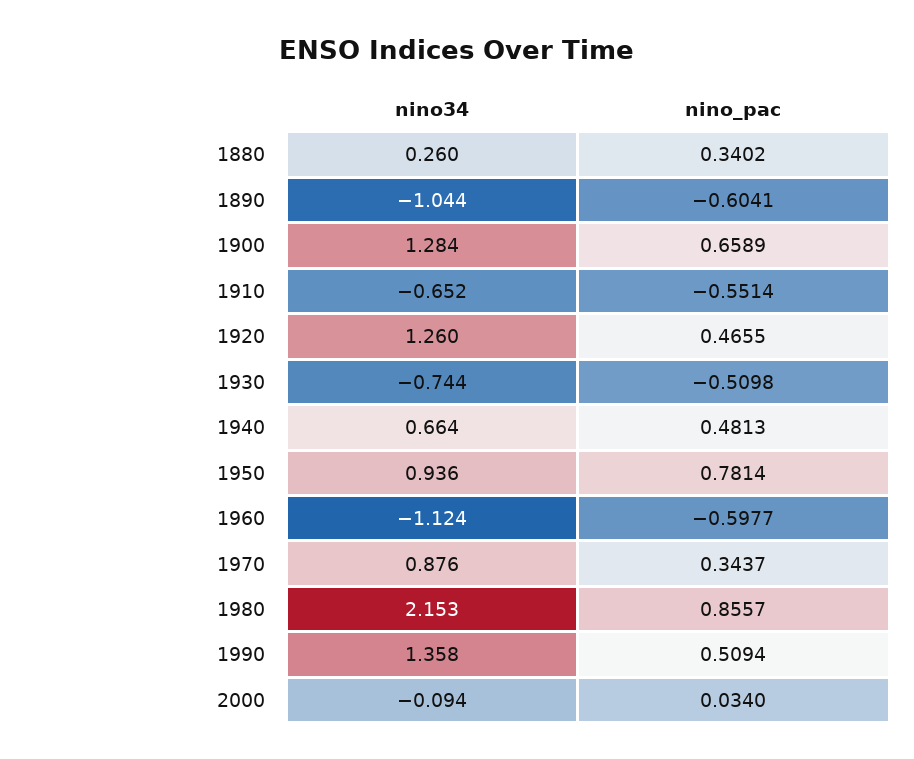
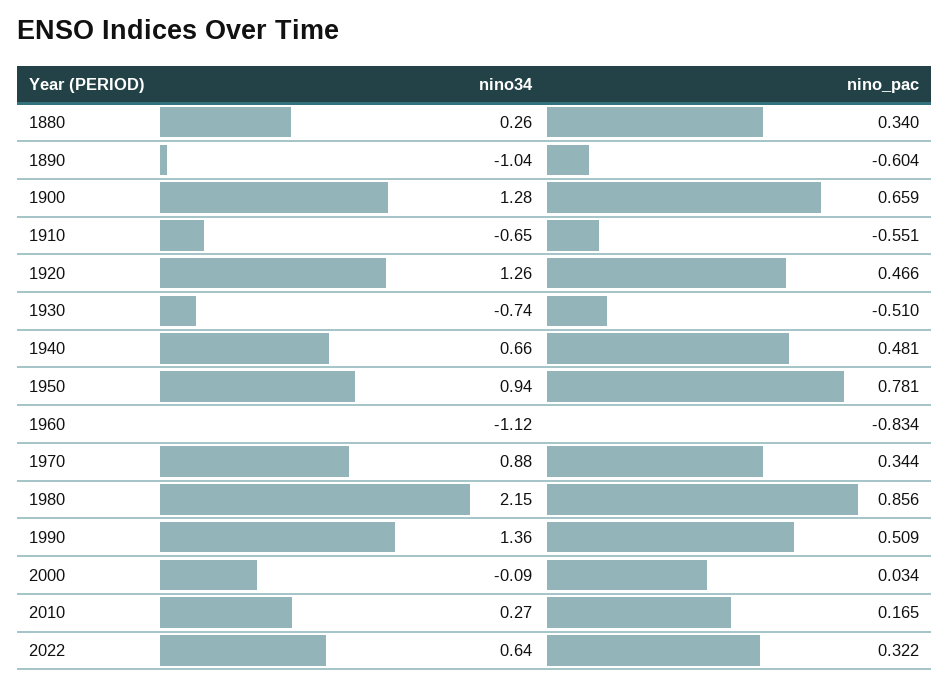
nino_pac, 1960: -0.5977 -> -0.834
nino34, 2010: none -> 0.27
nino_pac, 2010: none -> 0.165
nino34, 2022: none -> 0.64
nino_pac, 2022: none -> 0.322

